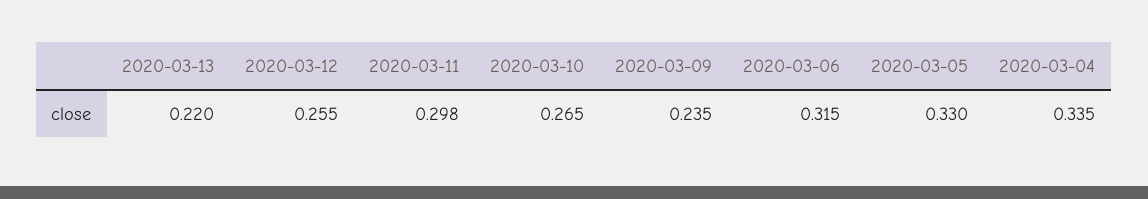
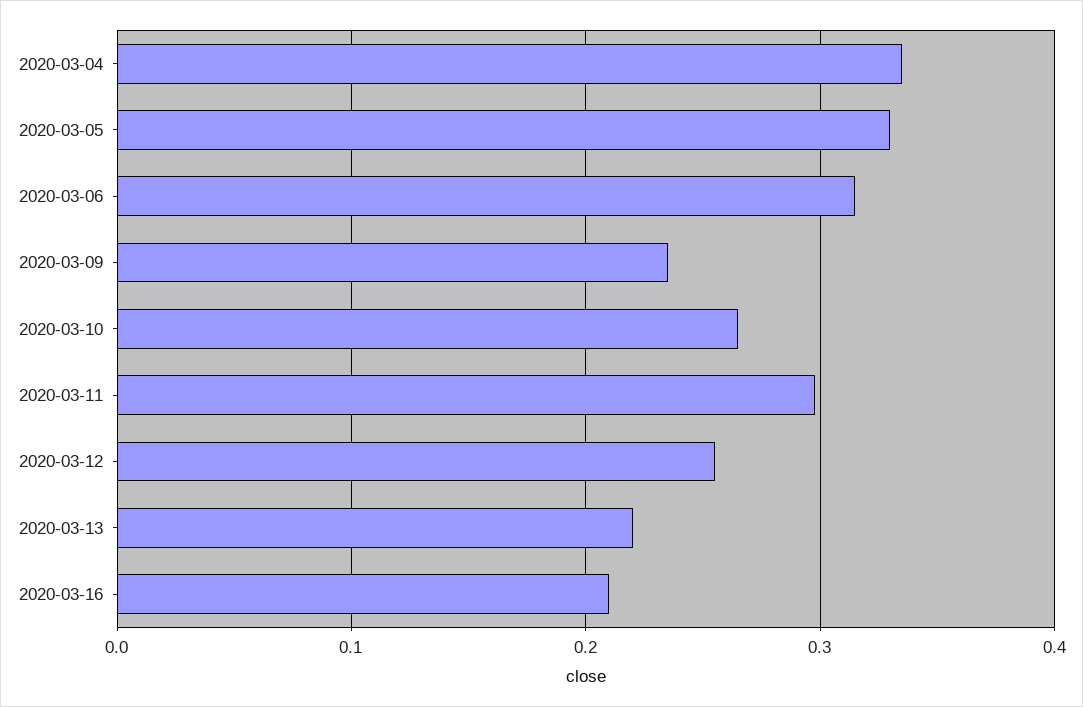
2020-03-16: none -> 0.21

